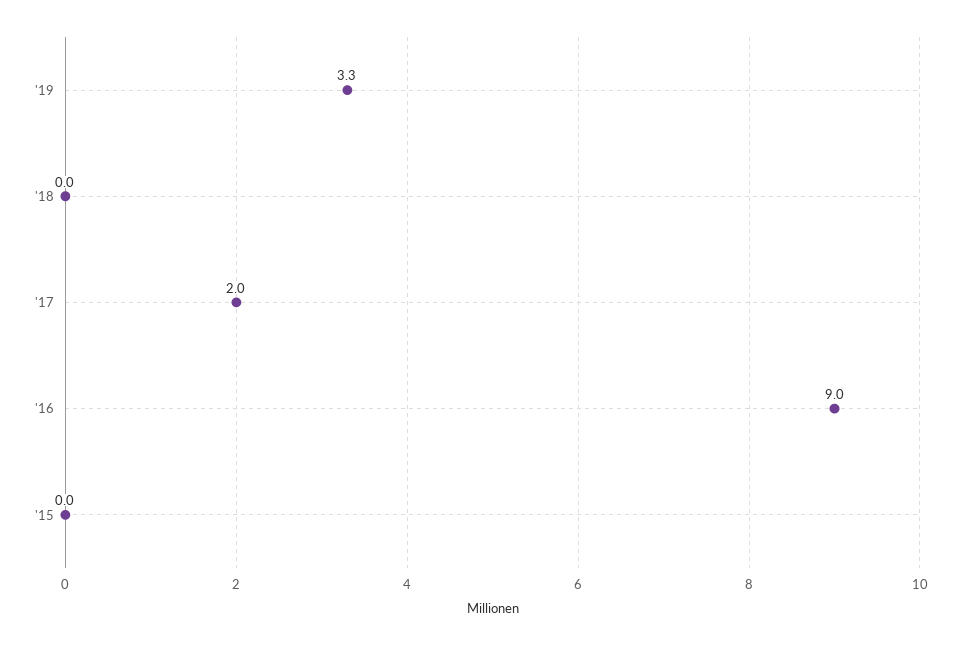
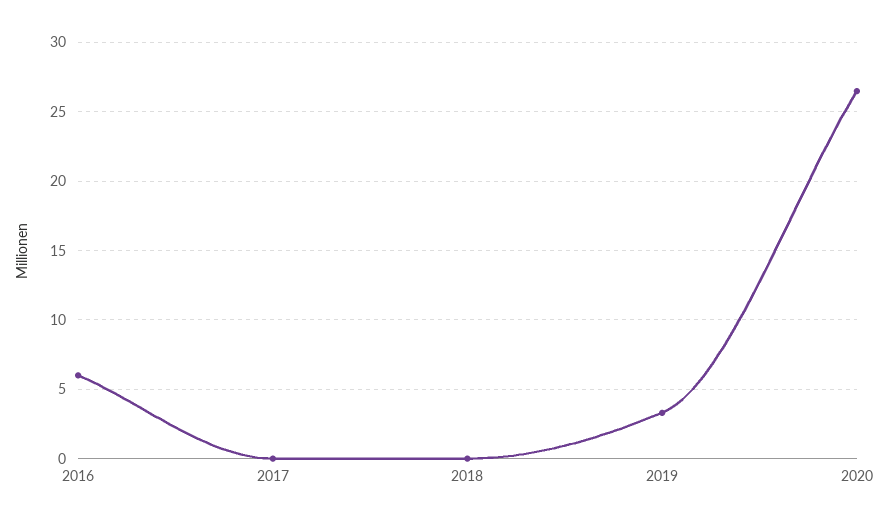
'17: 2 -> 0
'16: 9 -> 6
'15: 0 -> none
2020: none -> 26.5

